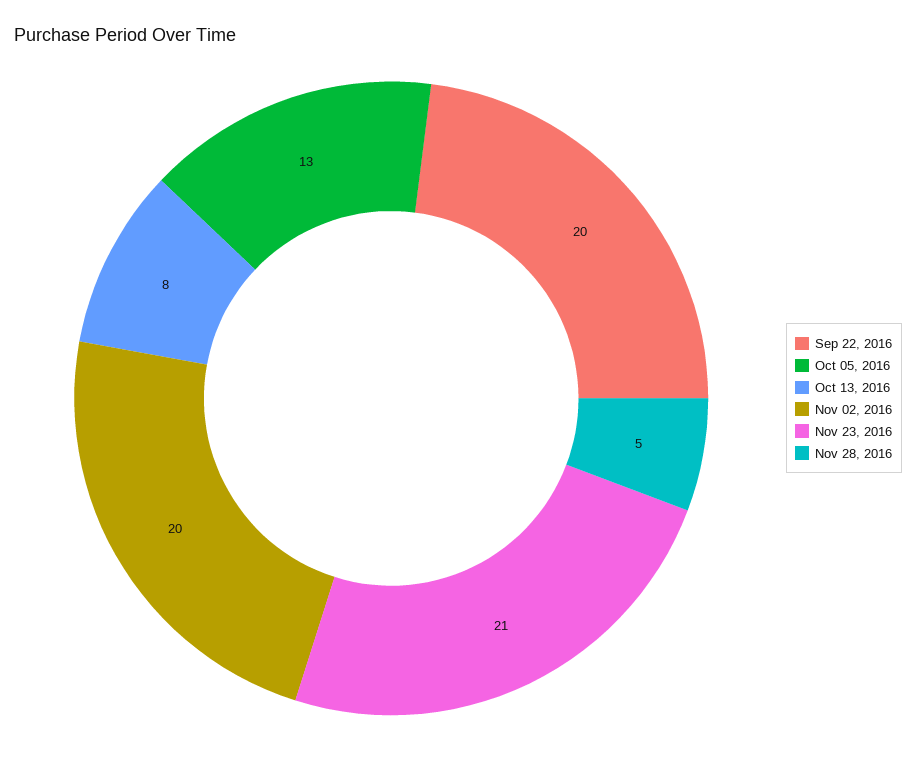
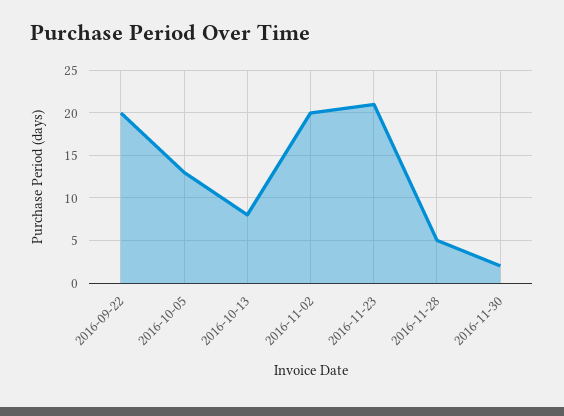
2016-11-30: none -> 2

